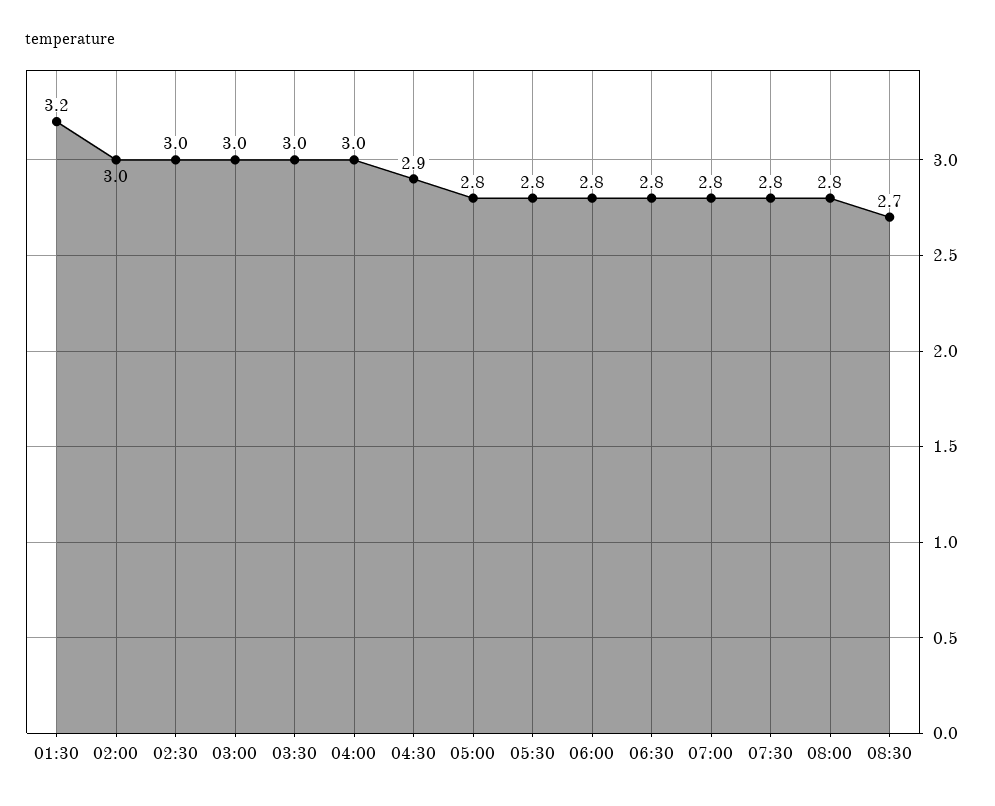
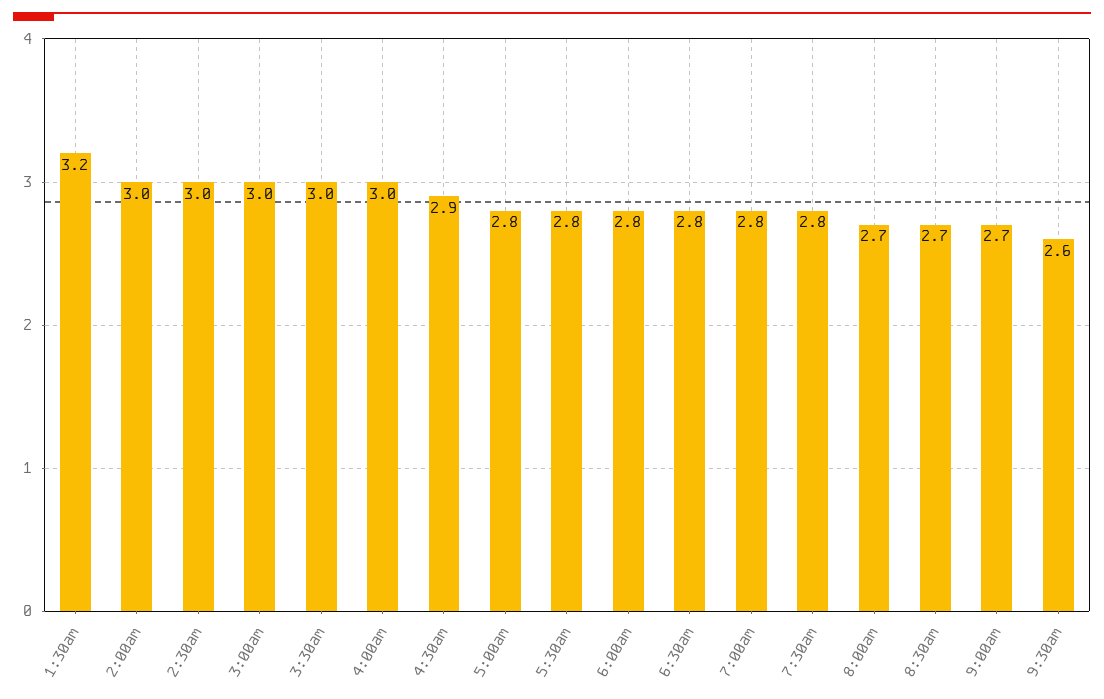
08:00: 2.8 -> 2.7
9:00am: none -> 2.7
9:30am: none -> 2.6

